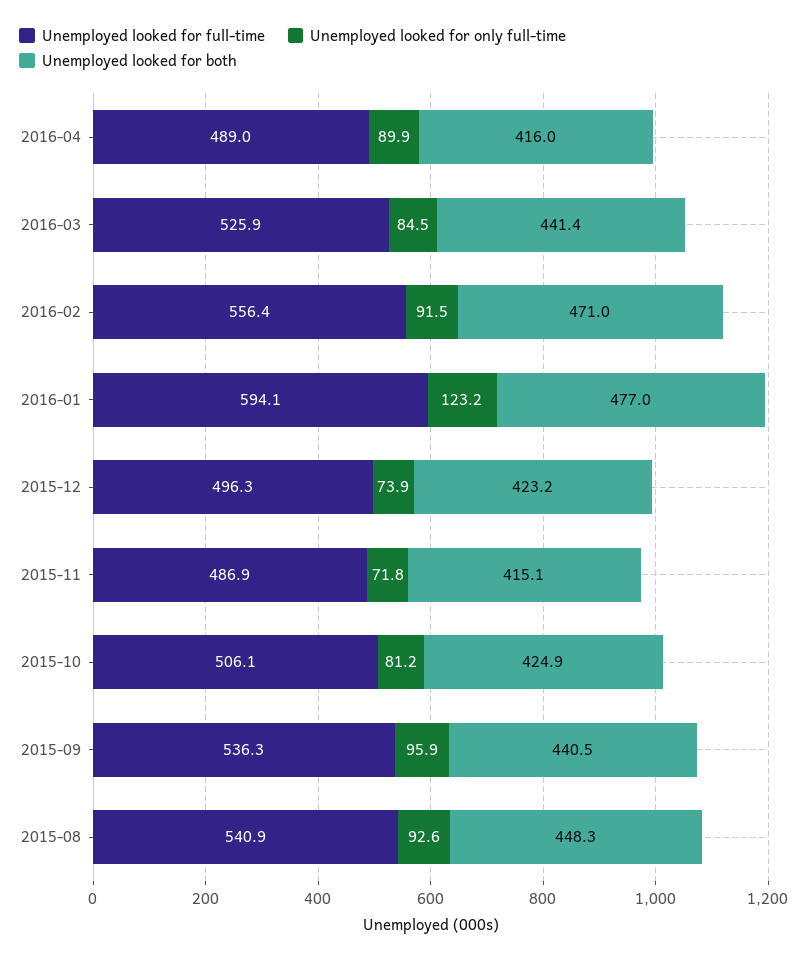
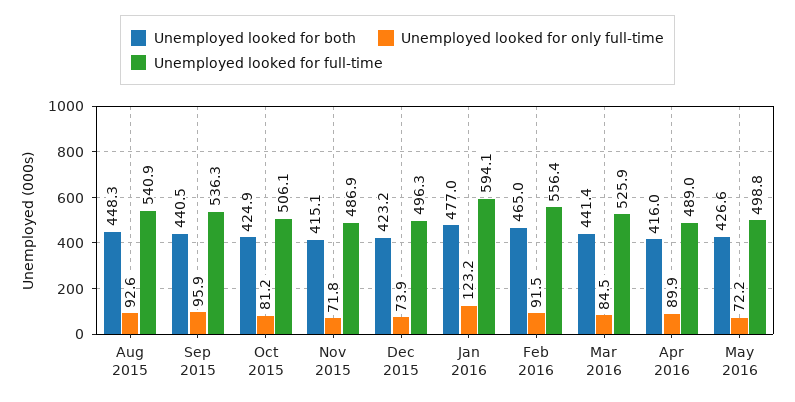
Unemployed looked for both, 2016-02: 471 -> 465
Unemployed looked for both, May 2016: none -> 426.6
Unemployed looked for only full-time, May 2016: none -> 72.2
Unemployed looked for full-time, May 2016: none -> 498.8

